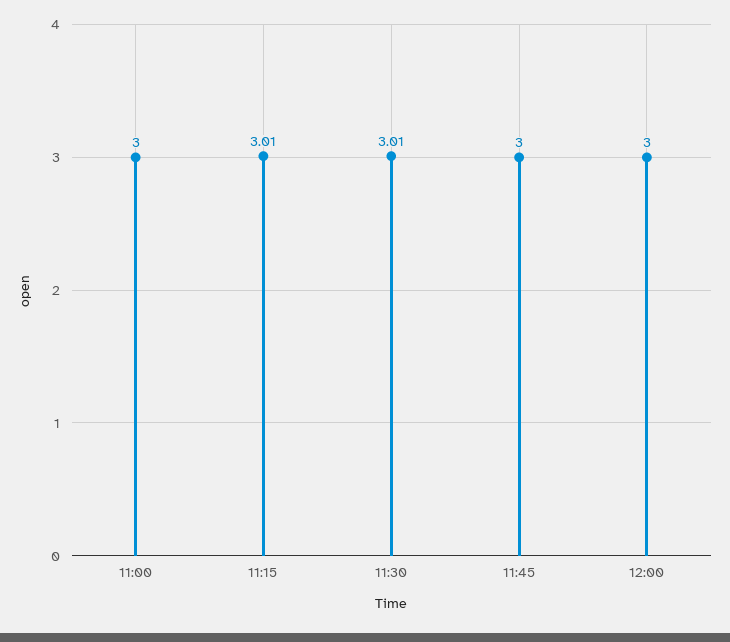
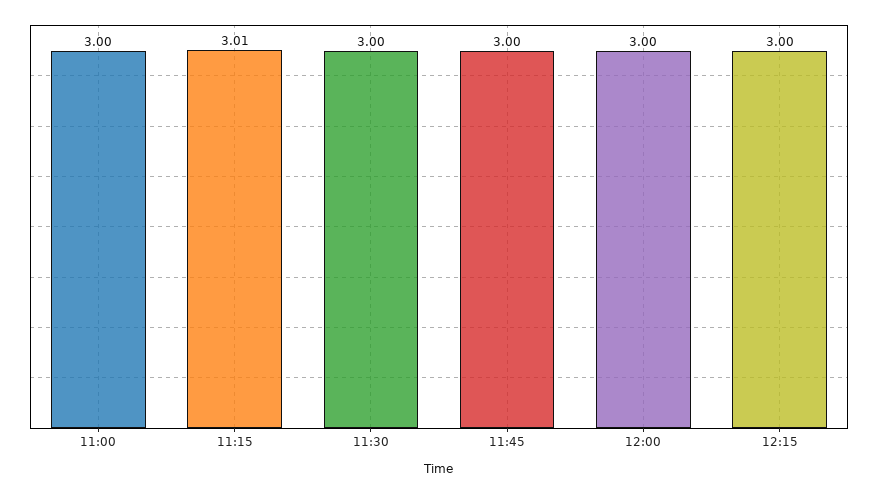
11:30: 3.01 -> 3
12:15: none -> 3

